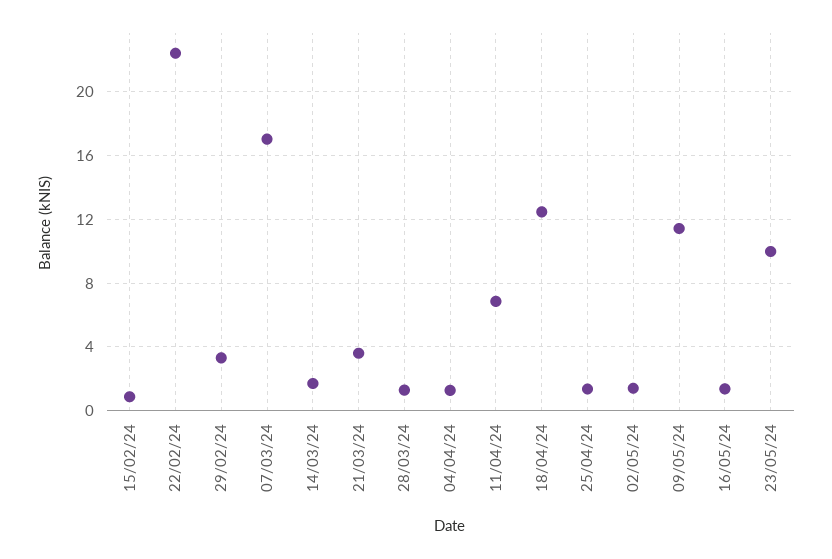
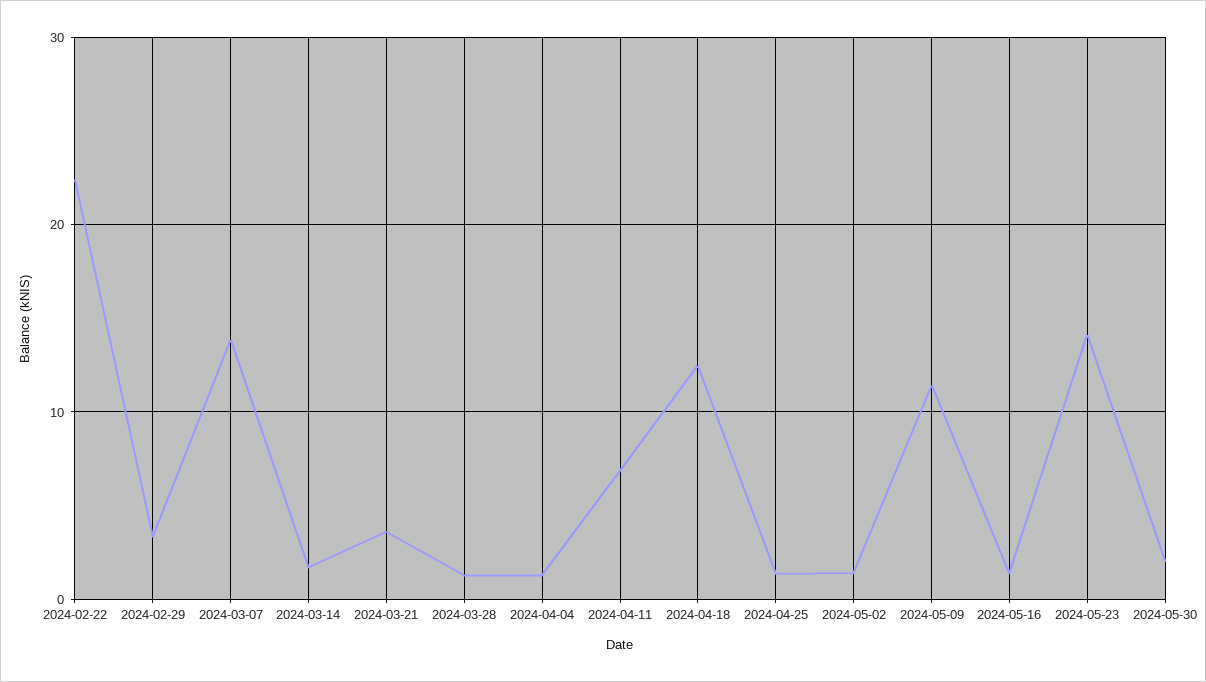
15/02/24: 1 -> none
07/03/24: 17 -> 14
23/05/24: 10 -> 14
2024-05-30: none -> 2

